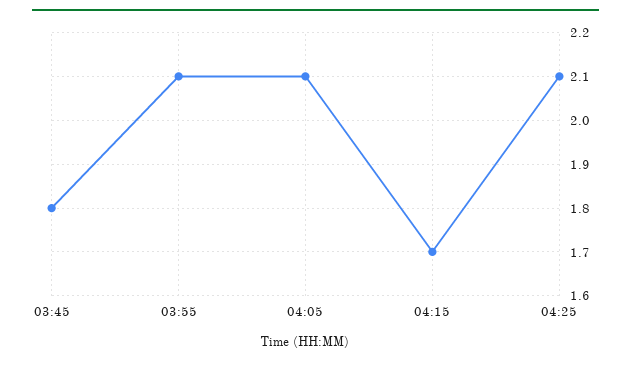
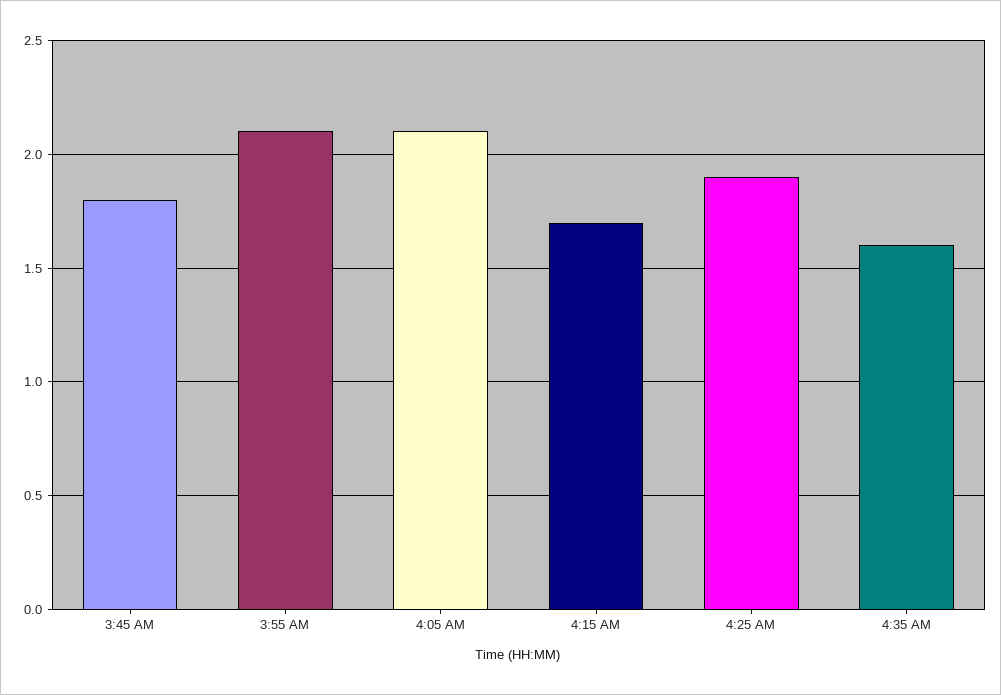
04:25: 2.1 -> 1.9
4:35 AM: none -> 1.6

